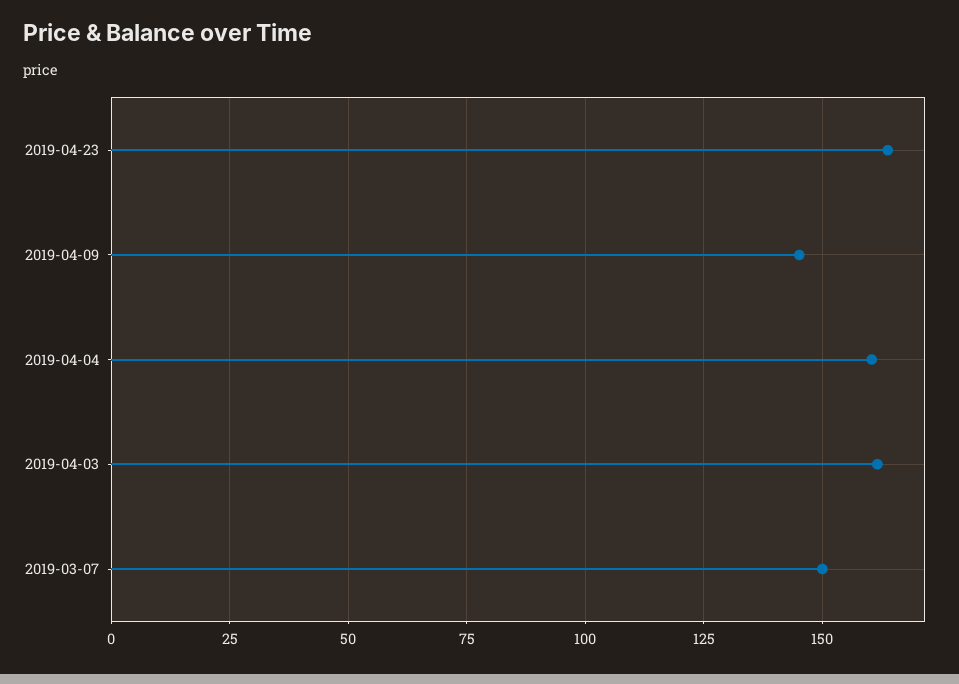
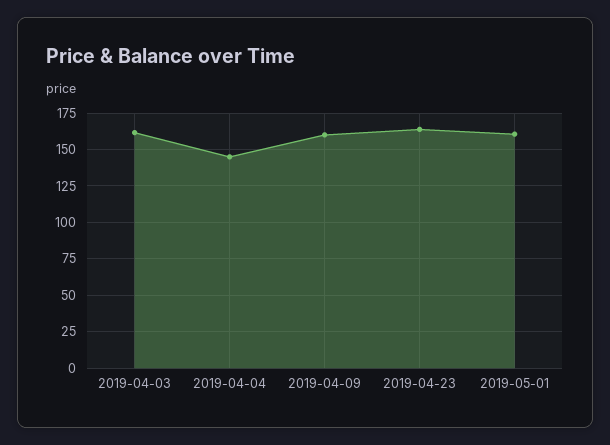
2019-04-09: 145 -> 160
2019-04-04: 160 -> 145
2019-03-07: 150 -> none
2019-05-01: none -> 160

